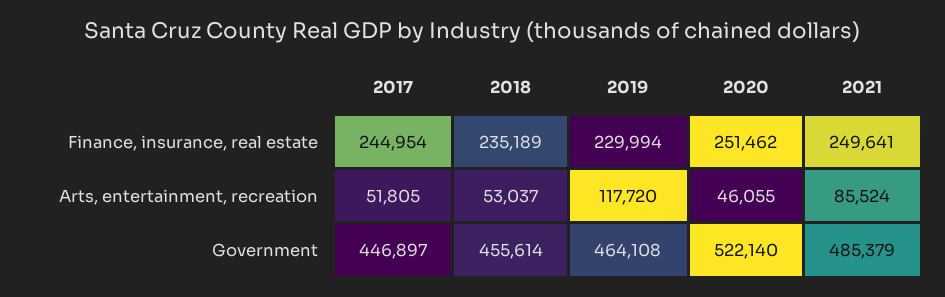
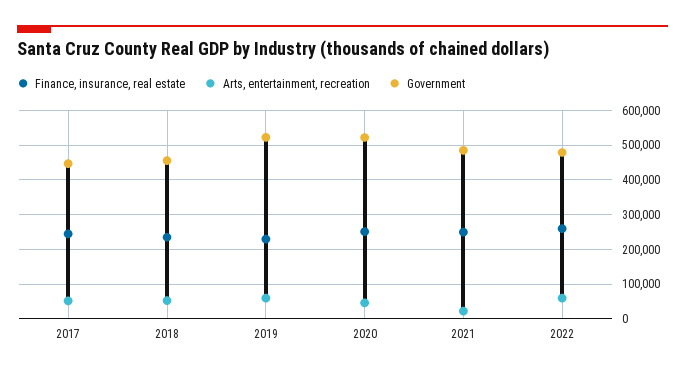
Arts, entertainment, recreation, 2019: 117720 -> 60000
Arts, entertainment, recreation, 2021: 85524 -> 20000
Government, 2019: 464108 -> 520000
Finance, insurance, real estate, 2022: none -> 260000
Arts, entertainment, recreation, 2022: none -> 60000
Government, 2022: none -> 480000

